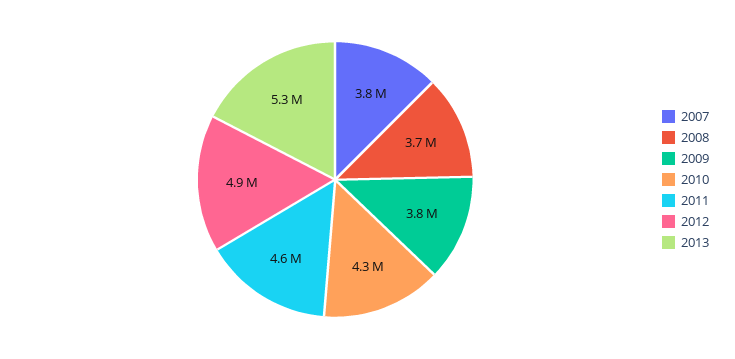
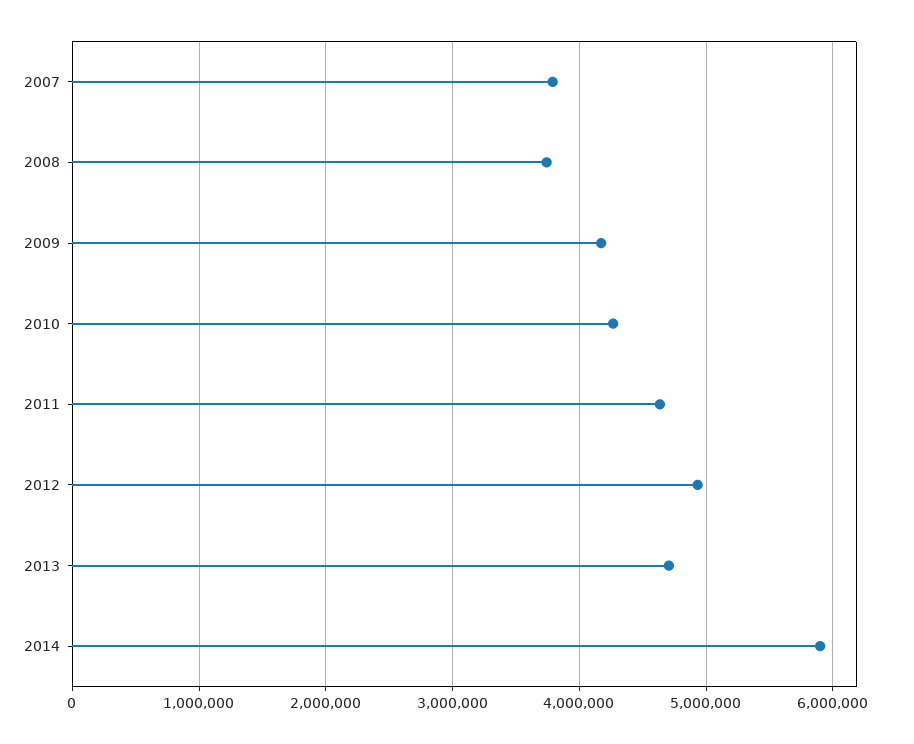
2009: 3800000 -> 4200000
2013: 5300000 -> 4700000
2014: none -> 5900000

